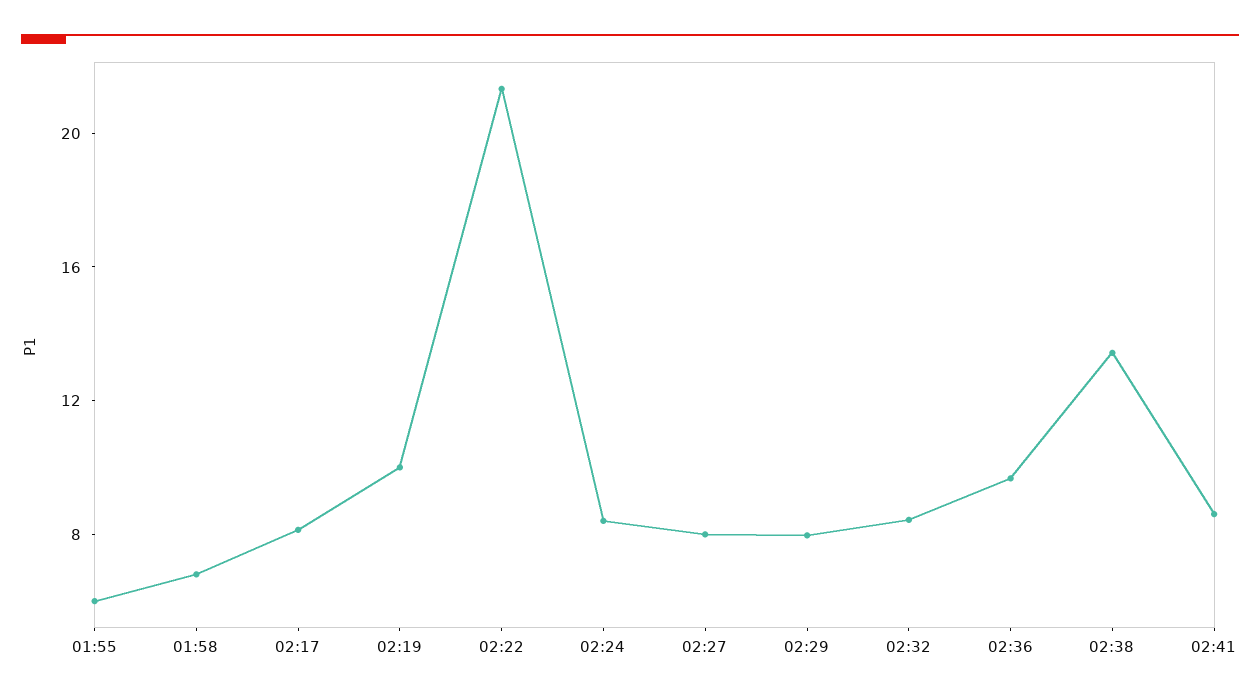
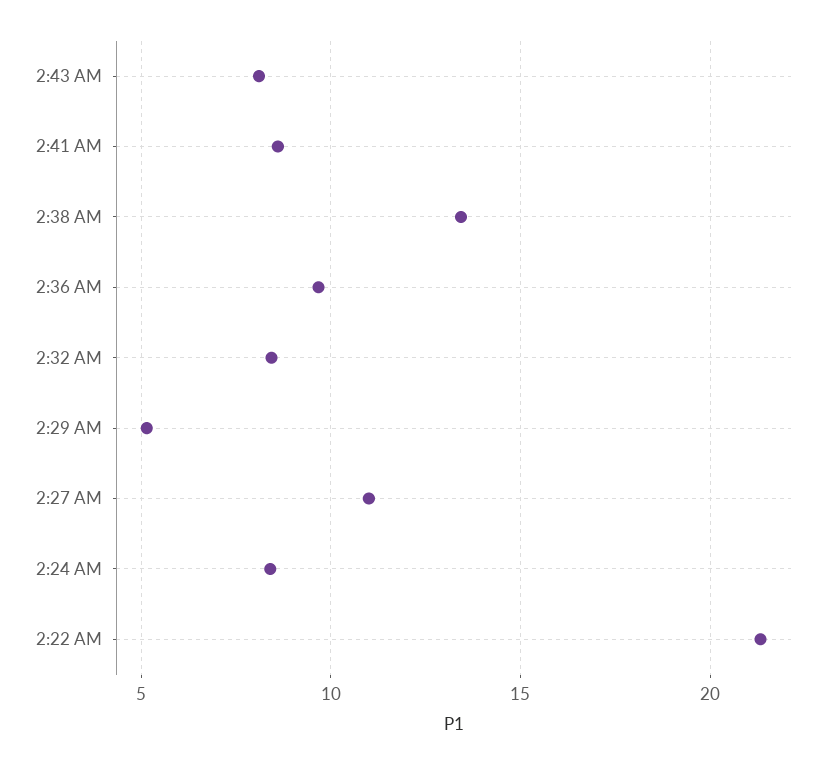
01:55: 6 -> none
01:58: 7 -> none
02:17: 8 -> none
02:19: 10 -> none
02:27: 8 -> 11
02:29: 8 -> 5
2:43 AM: none -> 8

